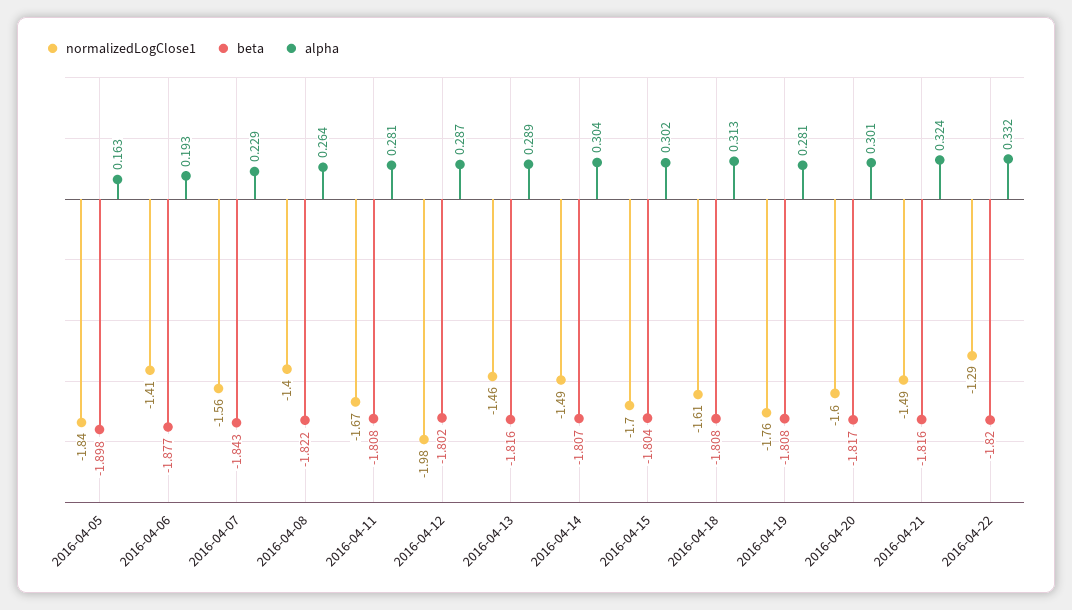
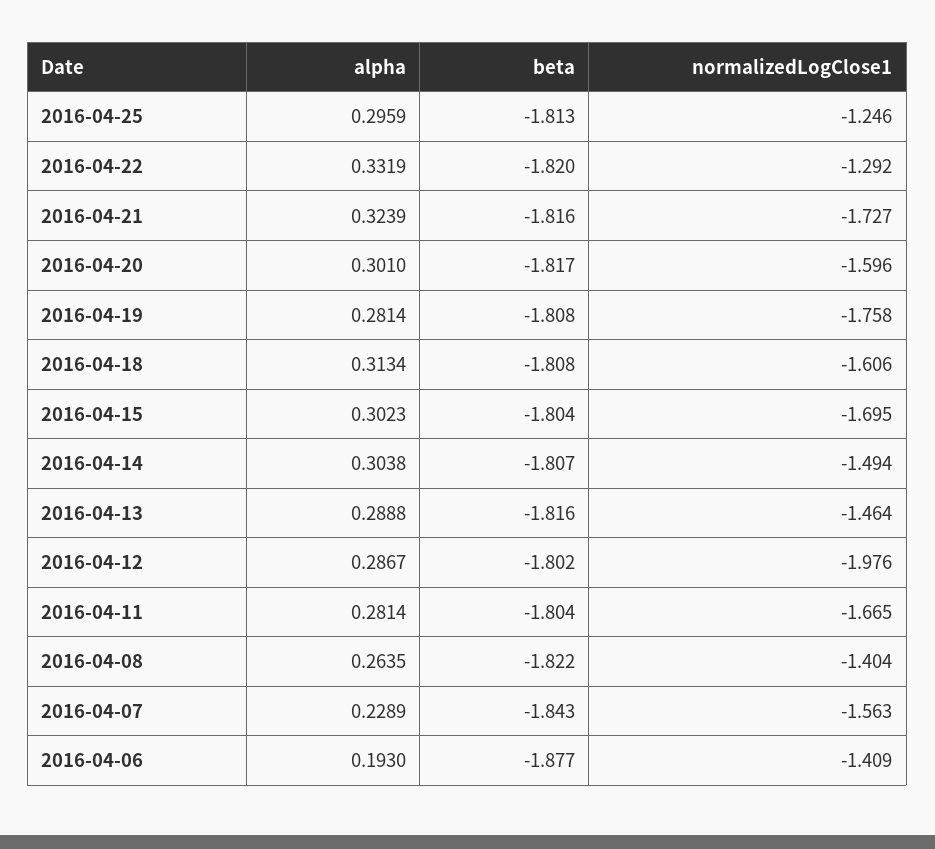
normalizedLogClose1, 2016-04-05: -1.84 -> none
beta, 2016-04-05: -1.898 -> none
alpha, 2016-04-05: 0.163 -> none
beta, 2016-04-11: -1.808 -> -1.804
normalizedLogClose1, 2016-04-21: -1.49 -> -1.727
alpha, 2016-04-25: none -> 0.2959
beta, 2016-04-25: none -> -1.813
normalizedLogClose1, 2016-04-25: none -> -1.246

